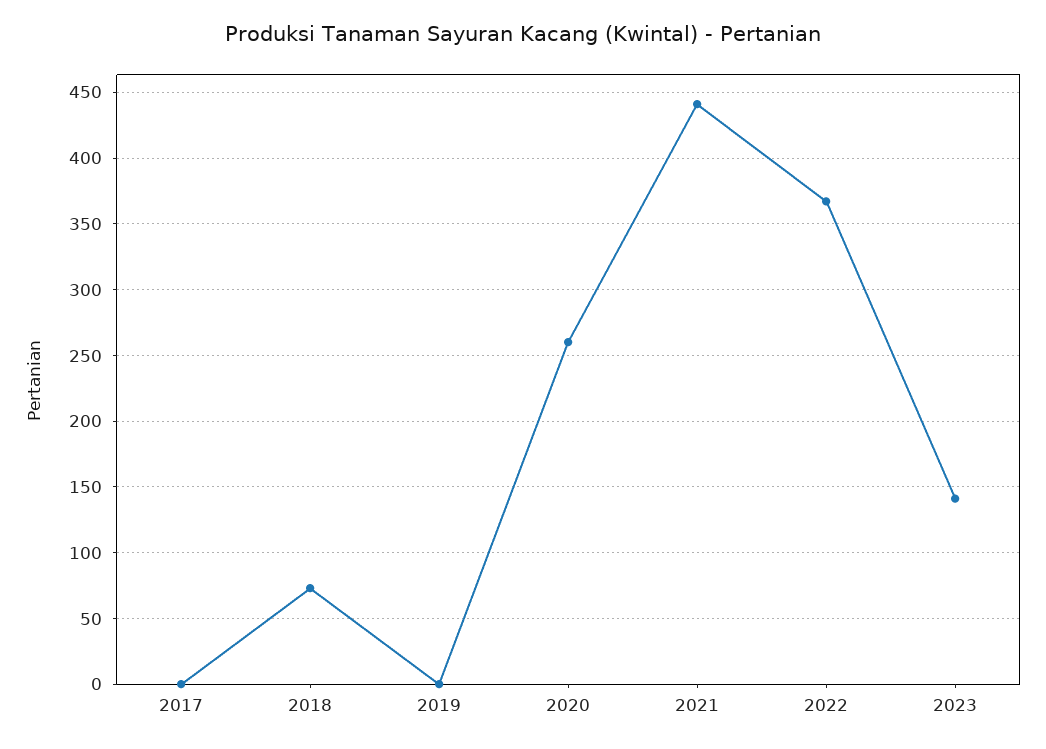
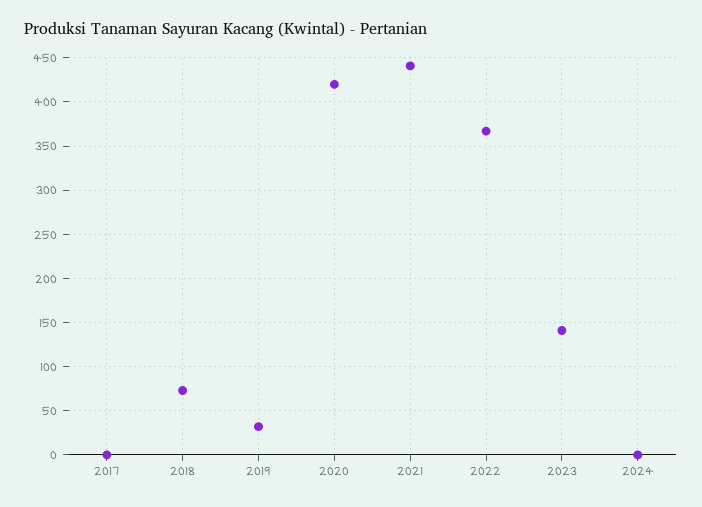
2019: 0 -> 30
2020: 260 -> 420
2024: none -> 0

